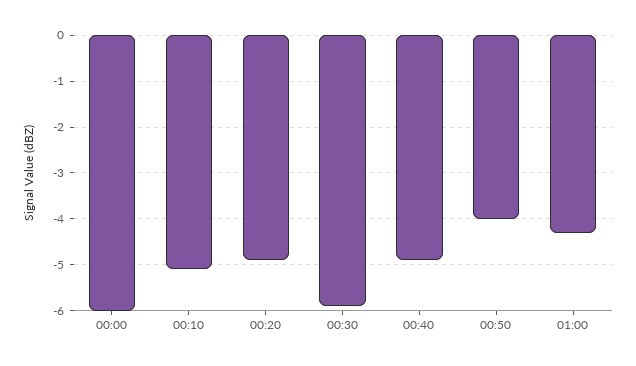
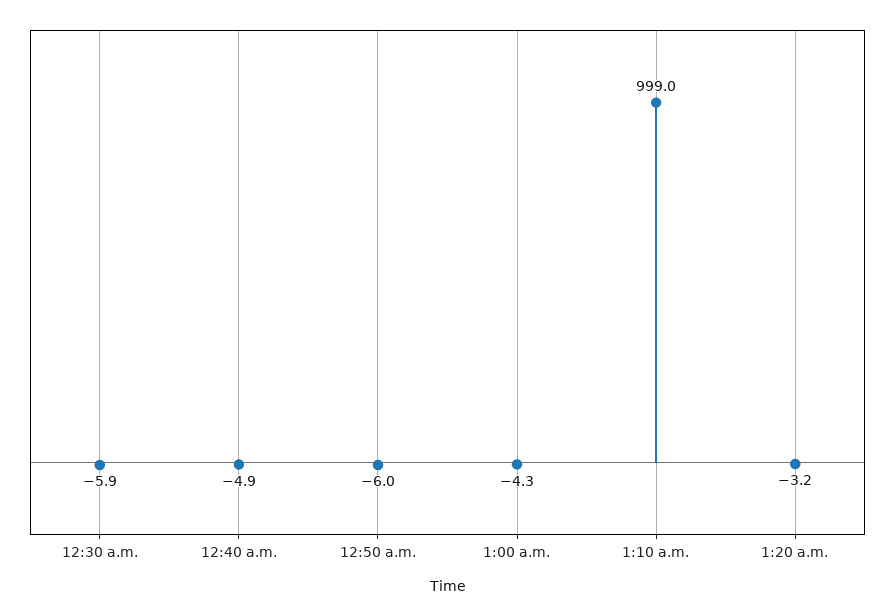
00:00: -6 -> none
00:10: -5 -> none
00:20: -5 -> none
00:50: -4 -> -6
1:10 a.m.: none -> 999
1:20 a.m.: none -> -3.2

